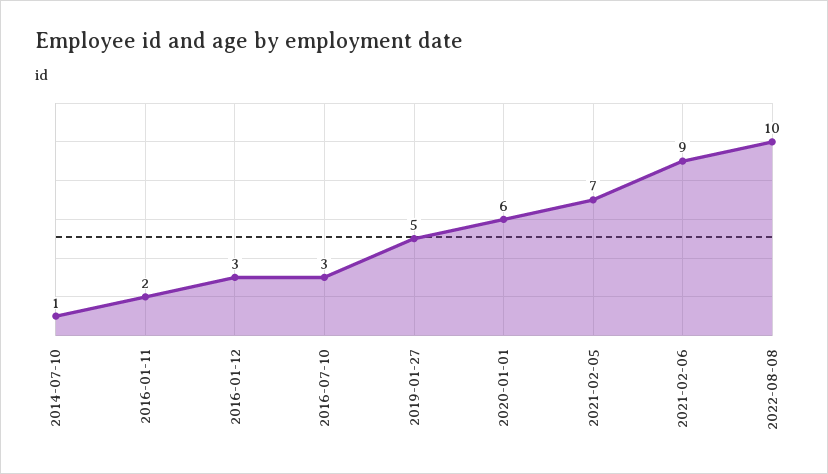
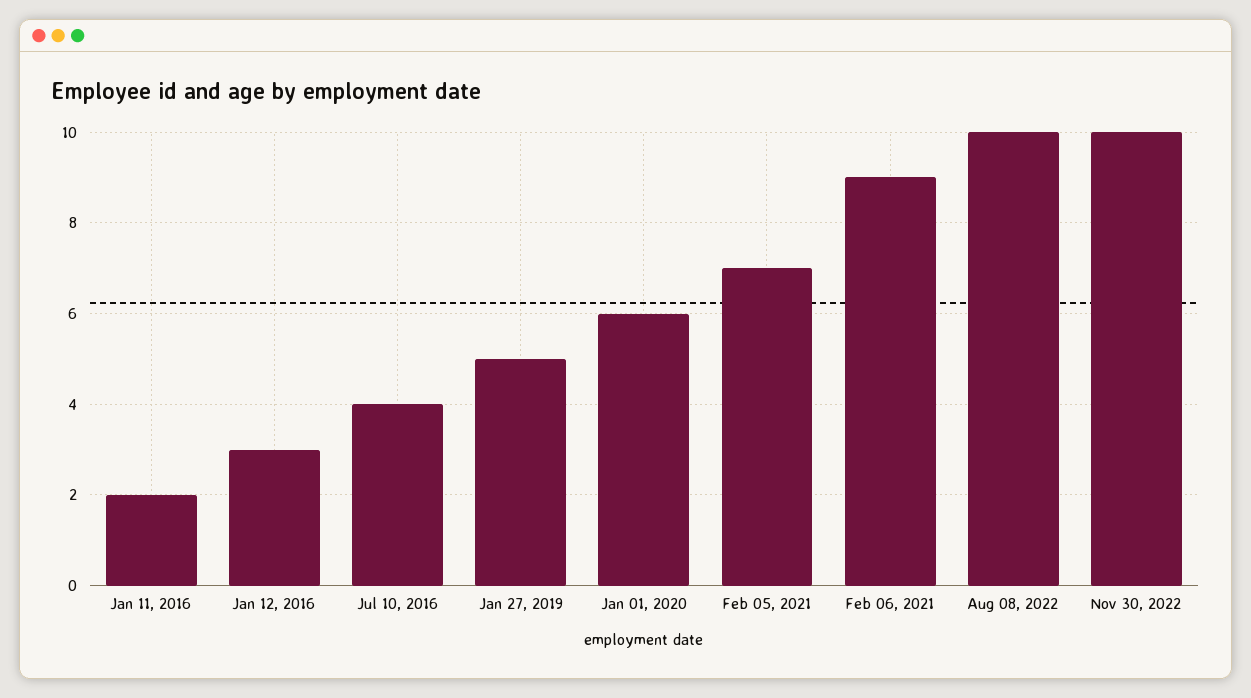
2014-07-10: 1 -> none
2016-07-10: 3 -> 4
Nov 30, 2022: none -> 10

